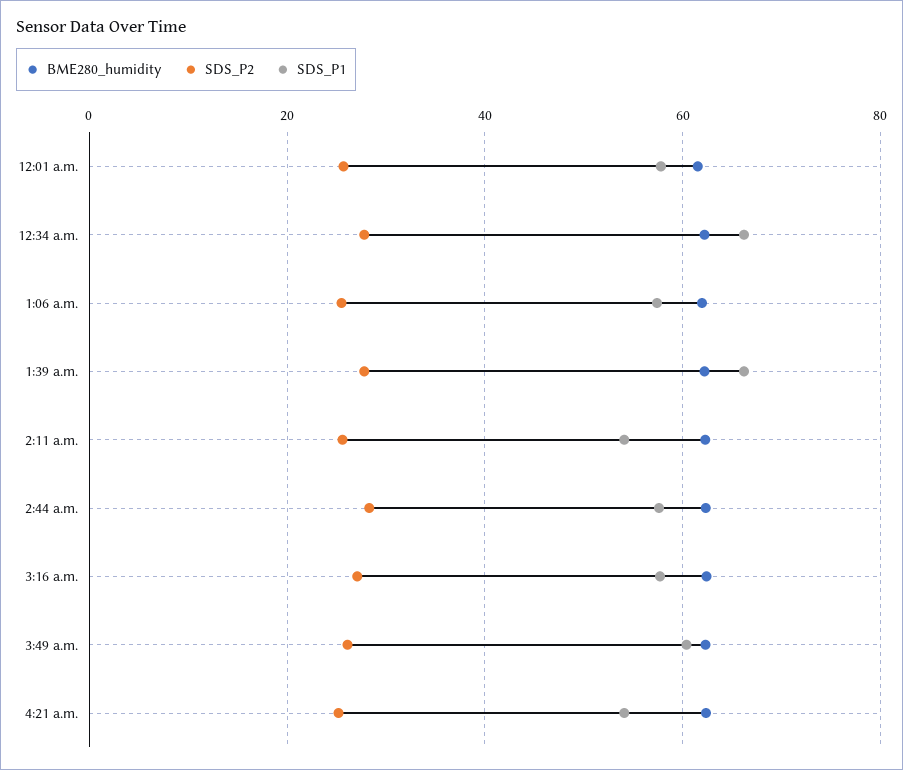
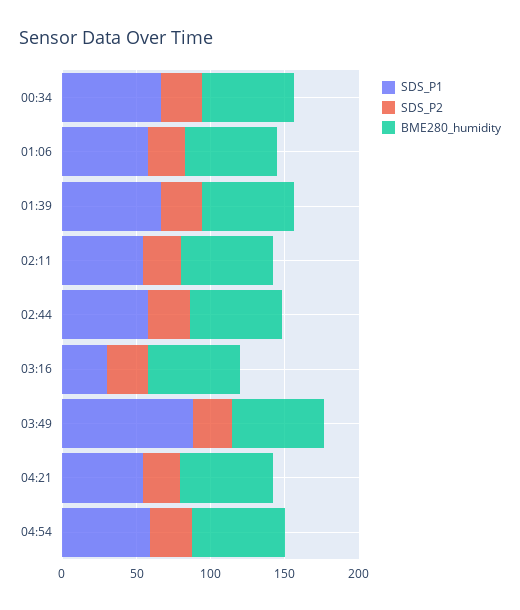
BME280_humidity, 12:01 a.m.: 62 -> none
SDS_P2, 12:01 a.m.: 26 -> none
SDS_P1, 12:01 a.m.: 58 -> none
SDS_P1, 3:16 a.m.: 58 -> 30
SDS_P1, 3:49 a.m.: 60 -> 90
SDS_P1, 04:54: none -> 60
SDS_P2, 04:54: none -> 30
BME280_humidity, 04:54: none -> 60

